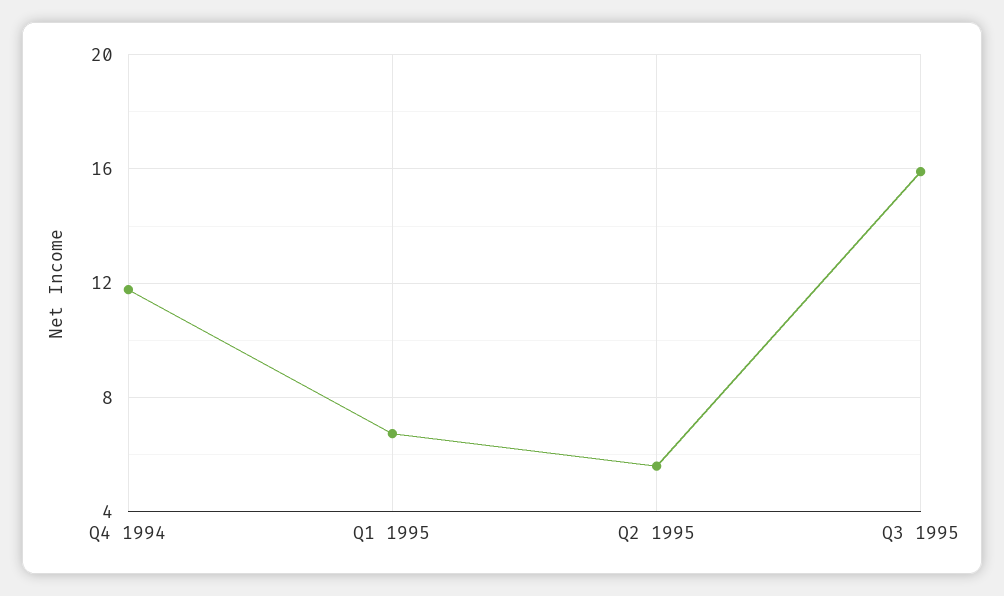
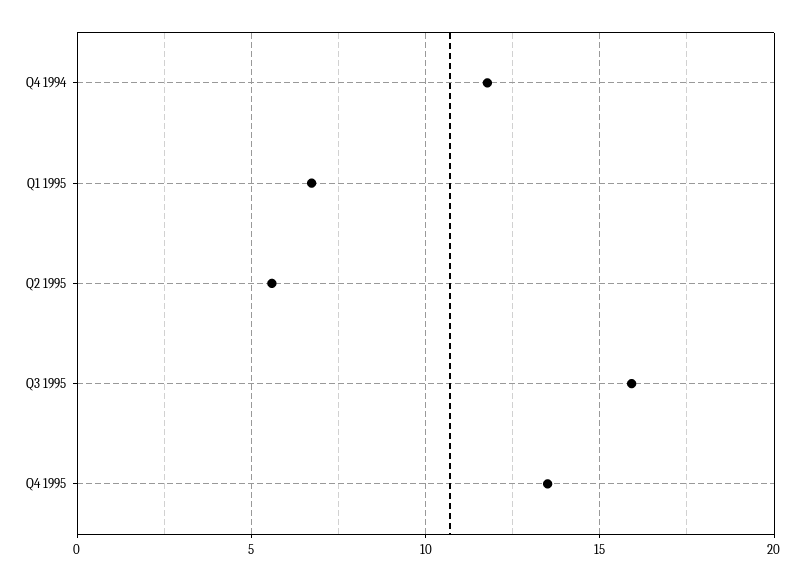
Q4 1995: none -> 13.5

